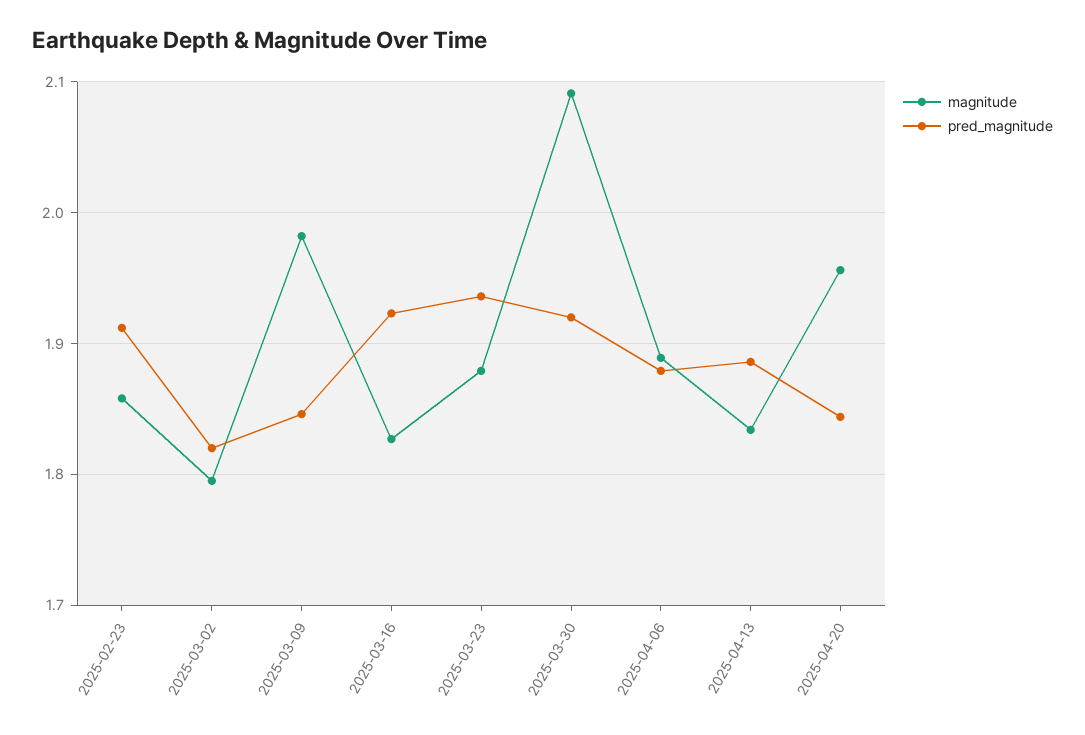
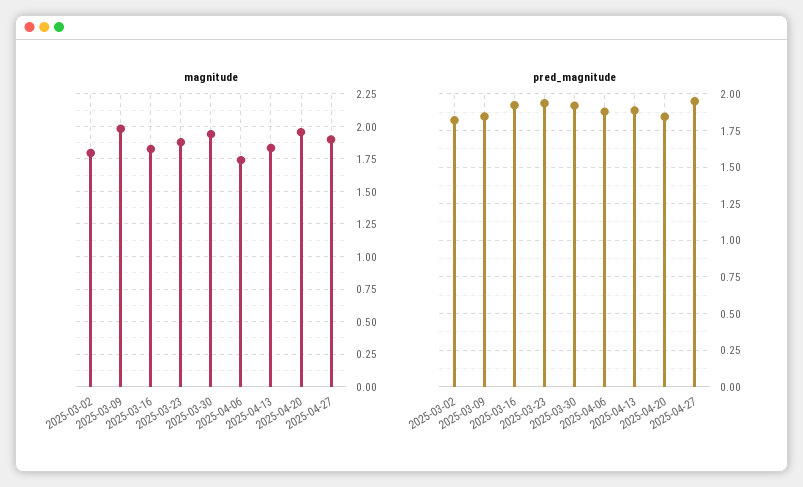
magnitude, 2025-02-23: 1.86 -> none
pred_magnitude, 2025-02-23: 1.91 -> none
magnitude, 2025-03-30: 2.09 -> 1.95
magnitude, 2025-04-06: 1.89 -> 1.75
magnitude, 2025-04-27: none -> 1.9
pred_magnitude, 2025-04-27: none -> 1.95

